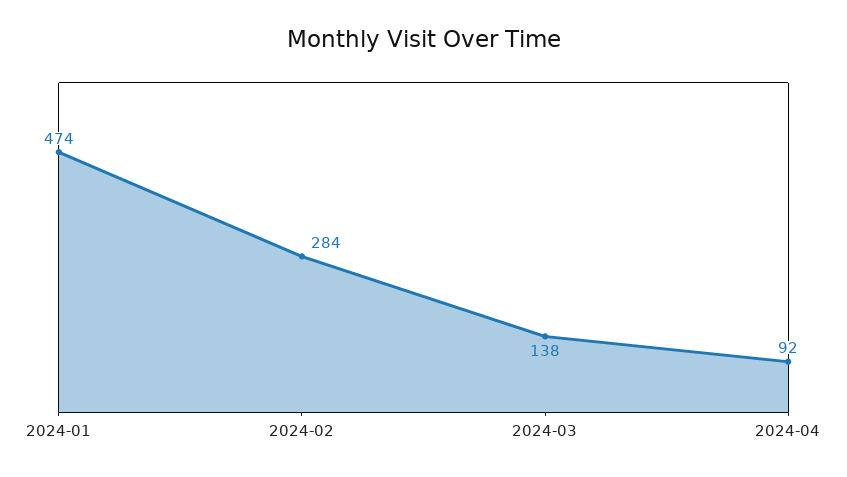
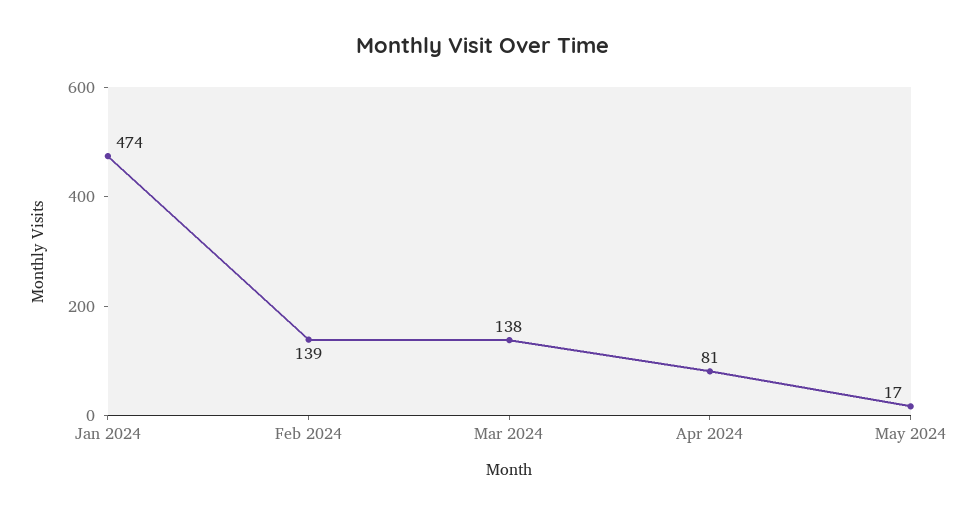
2024-02: 284 -> 139
2024-04: 92 -> 81
May 2024: none -> 17

